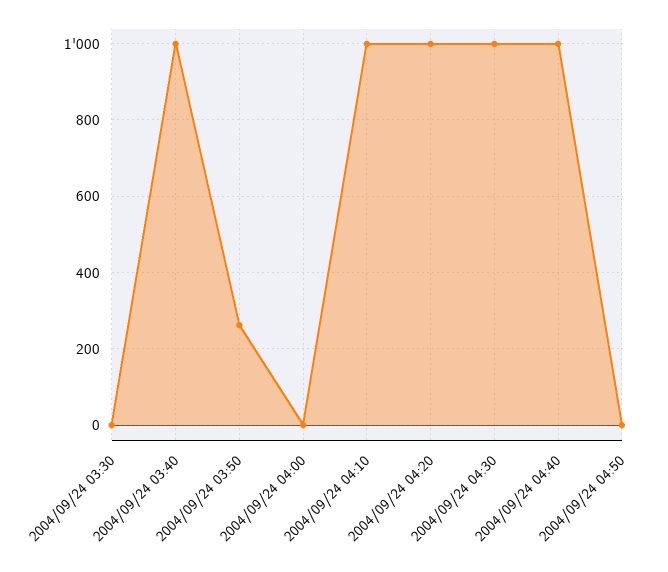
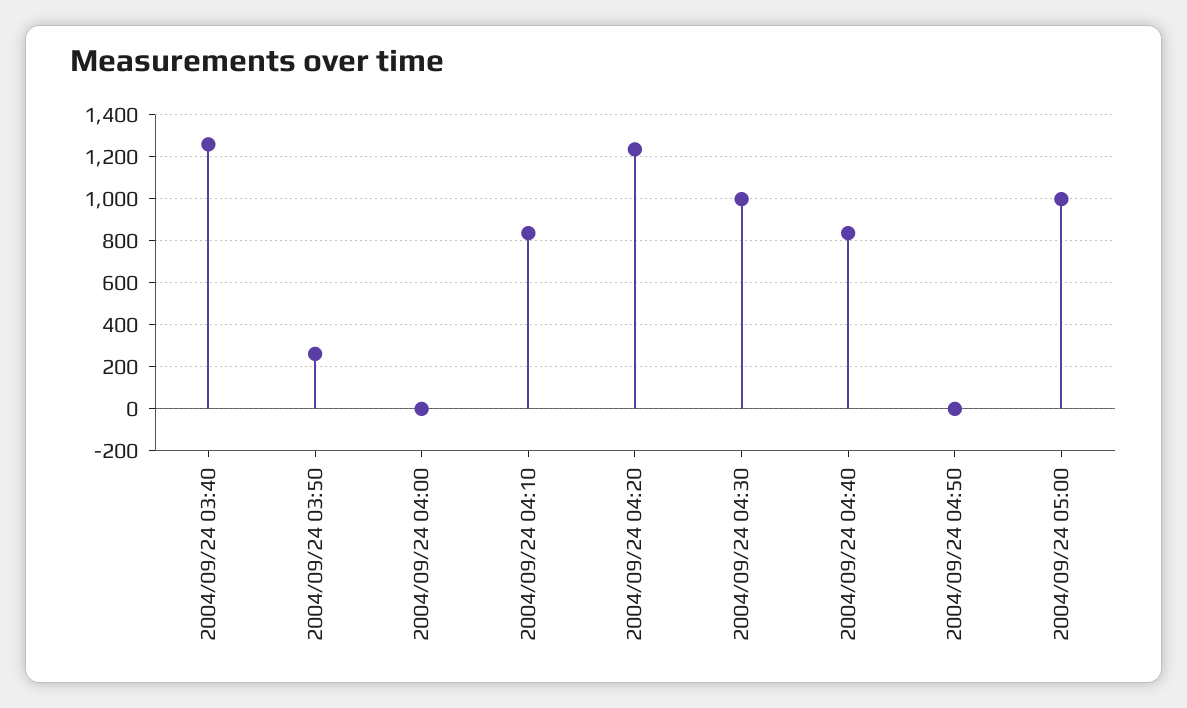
2004/09/24 03:30: 0 -> none
2004/09/24 03:40: 1000 -> 1250
2004/09/24 04:10: 1000 -> 850
2004/09/24 04:20: 1000 -> 1250
2004/09/24 04:40: 1000 -> 850
2004/09/24 05:00: none -> 1000

